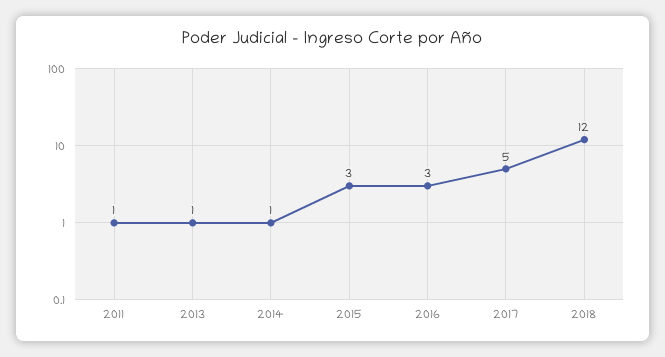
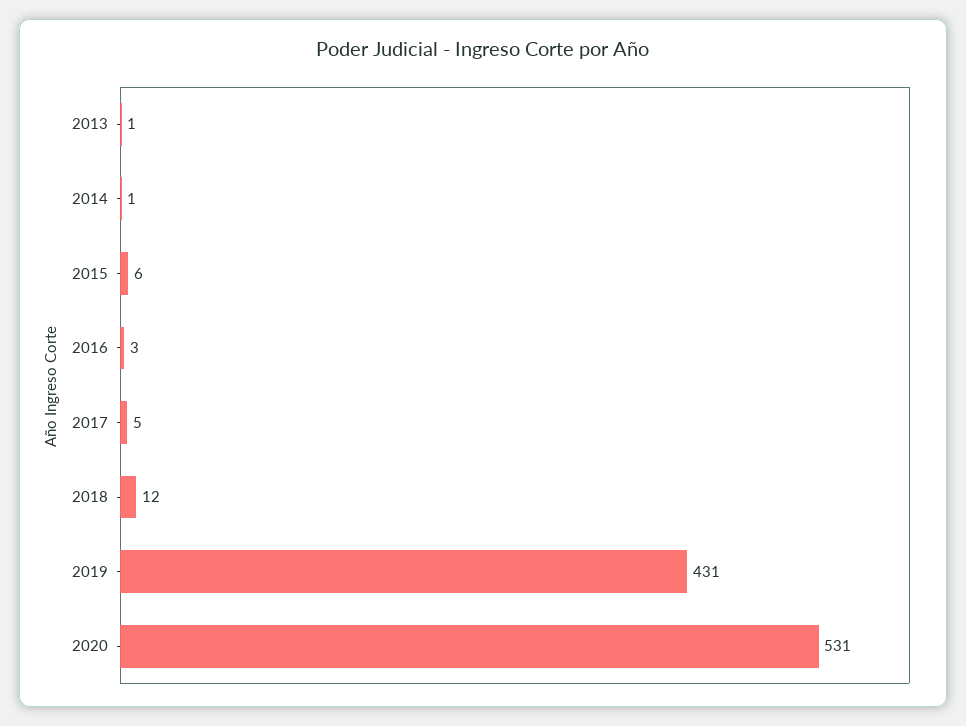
2011: 1 -> none
2015: 3 -> 6
2019: none -> 431
2020: none -> 531

